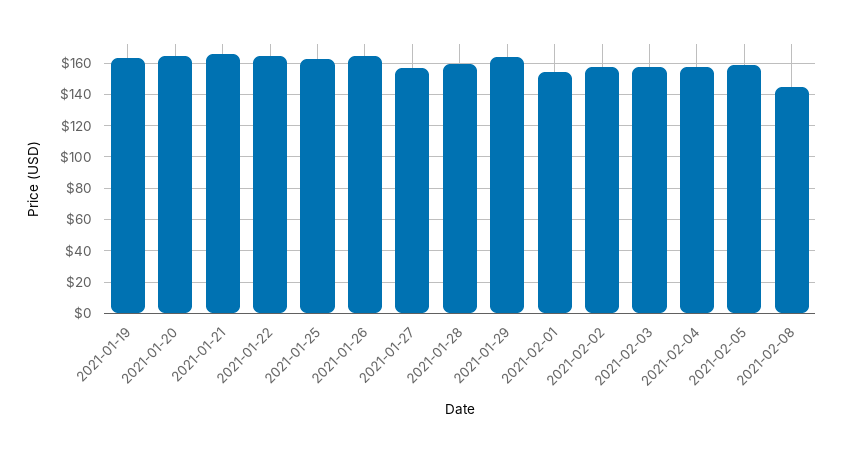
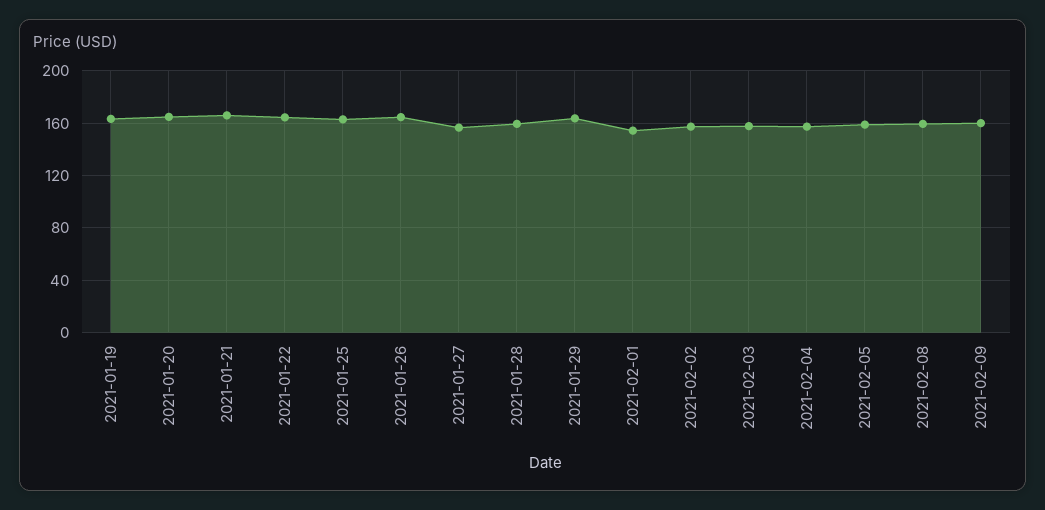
2021-02-08: 145 -> 160
2021-02-09: none -> 160

